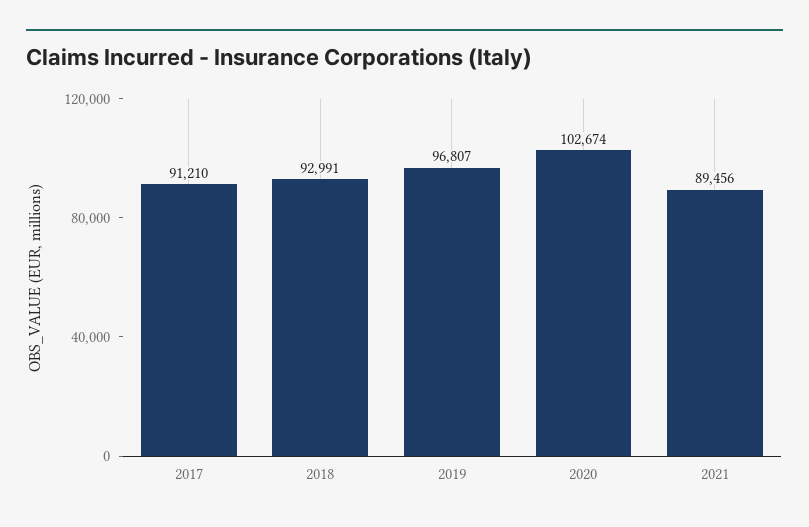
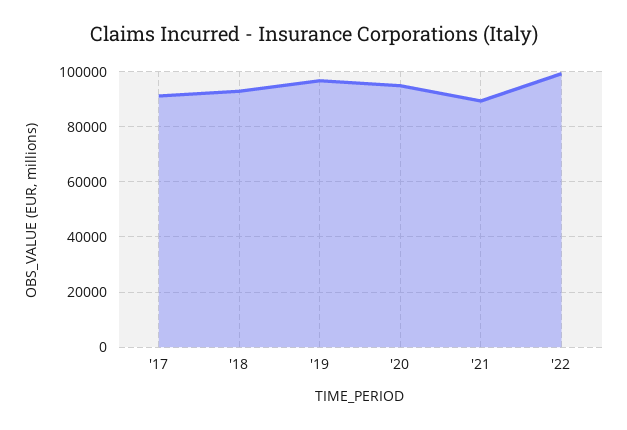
2020: 102674 -> 95000
'22: none -> 100000

